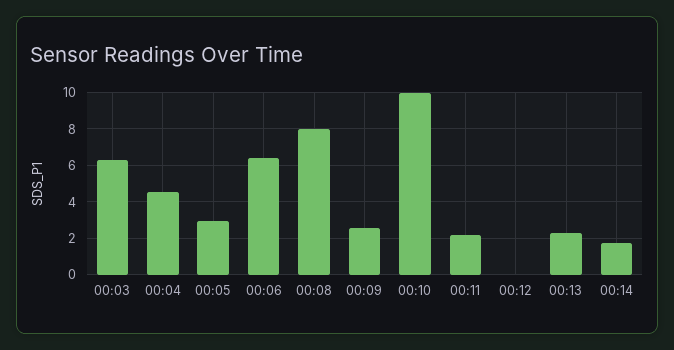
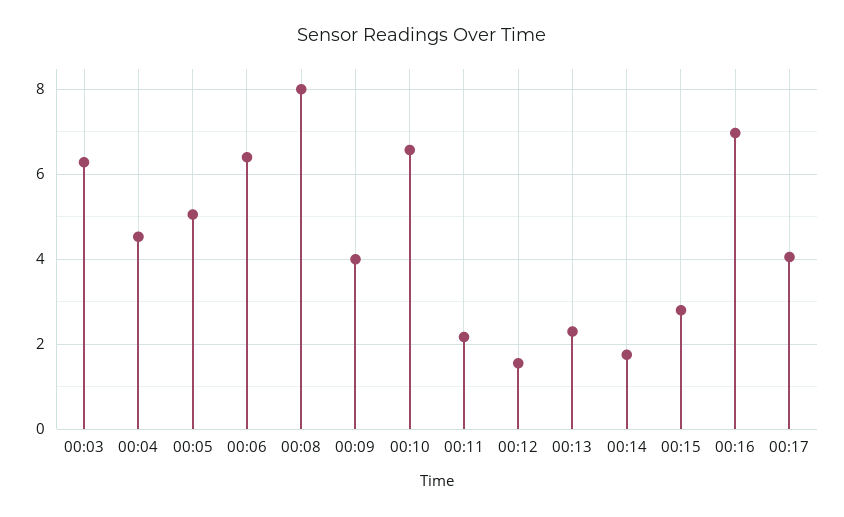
00:05: 3 -> 5
00:09: 2.5 -> 4
00:10: 10 -> 6.6
00:12: 0 -> 1.6
00:15: none -> 2.8
00:16: none -> 7
00:17: none -> 4

